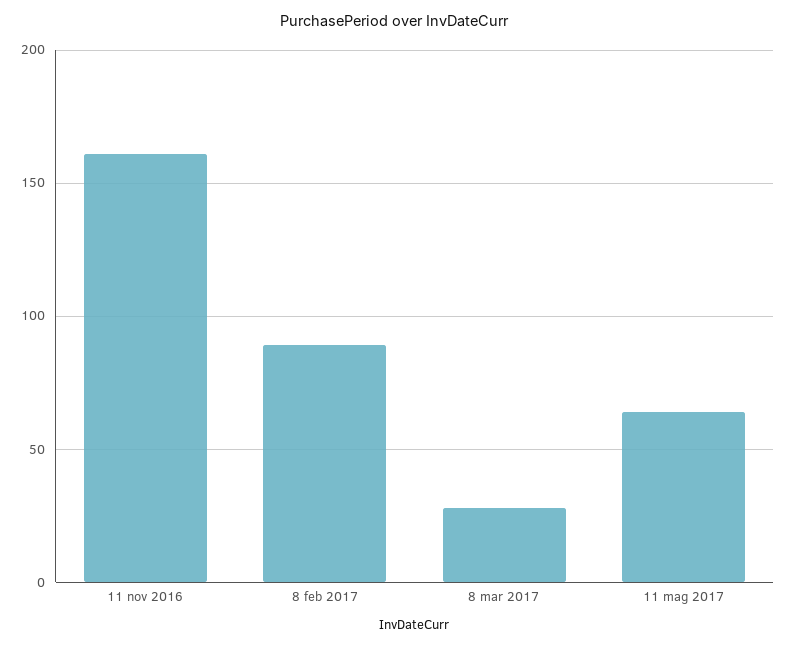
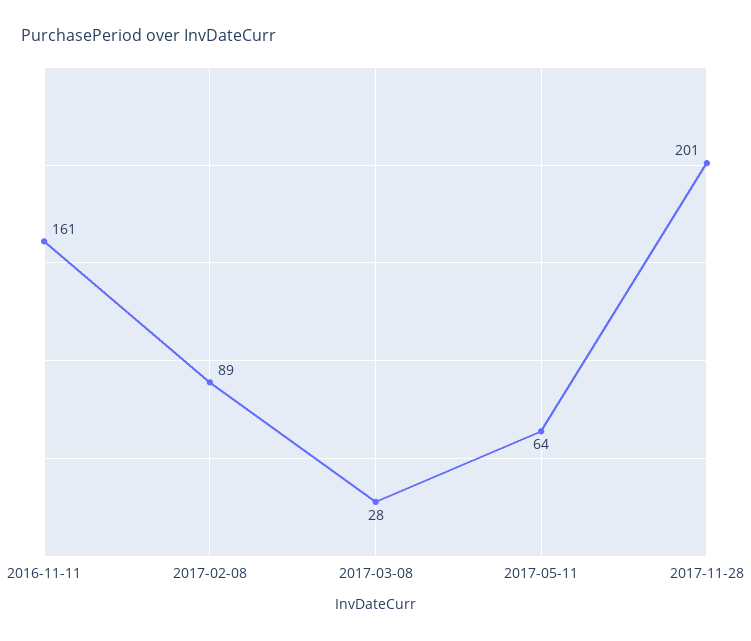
2017-11-28: none -> 201

